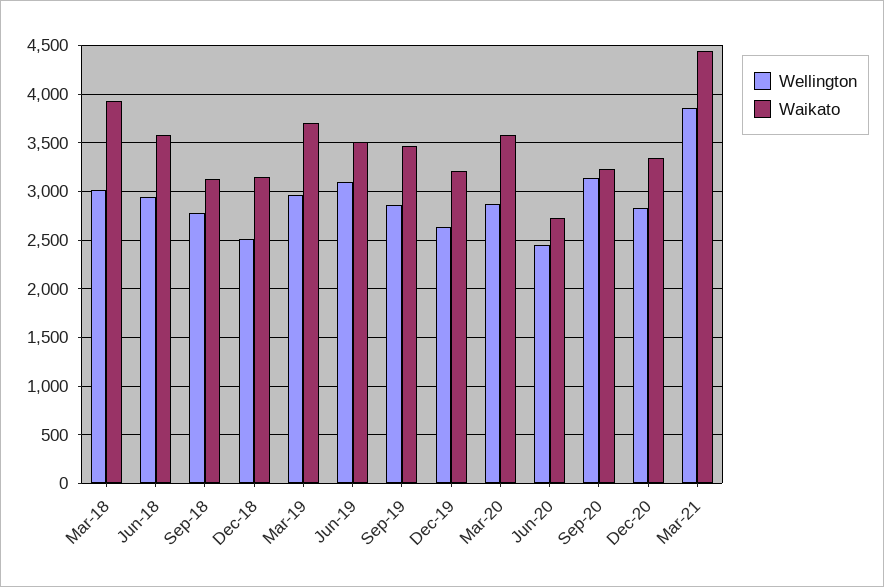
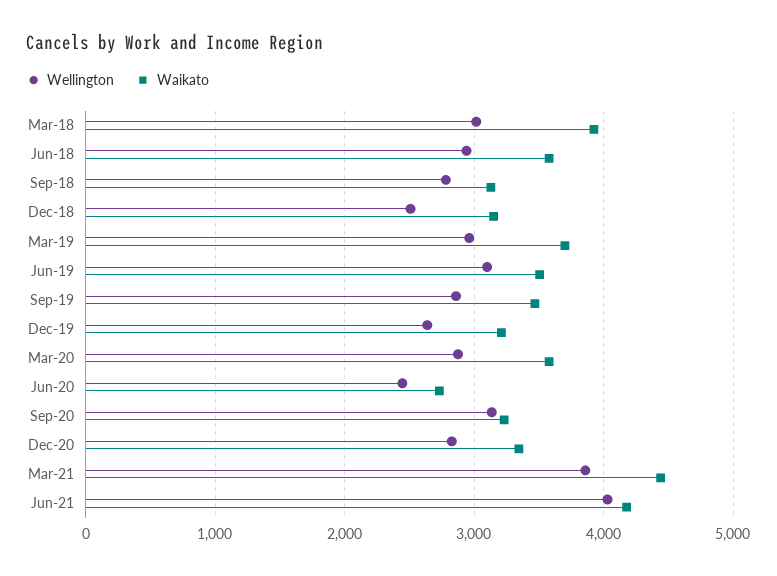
Wellington, Jun-21: none -> 4000
Waikato, Jun-21: none -> 4200

